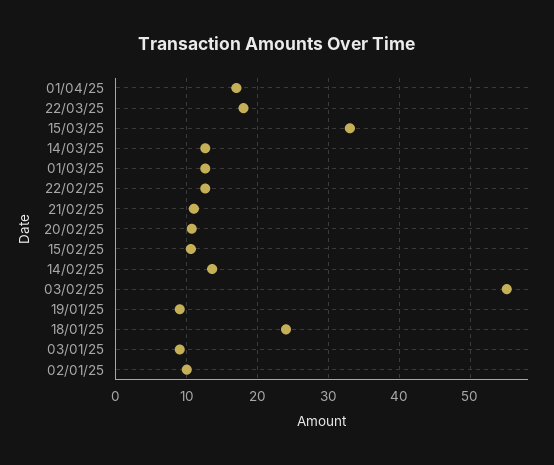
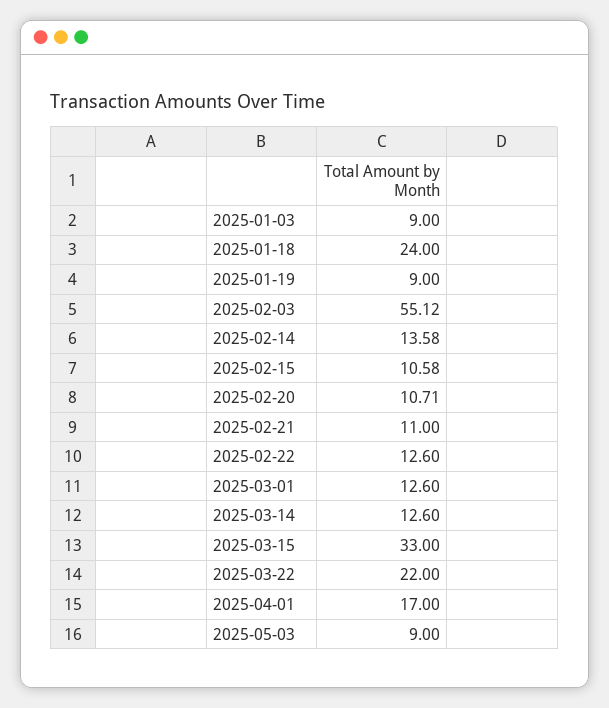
22/03/25: 18 -> 22
02/01/25: 10 -> none
2025-05-03: none -> 9

